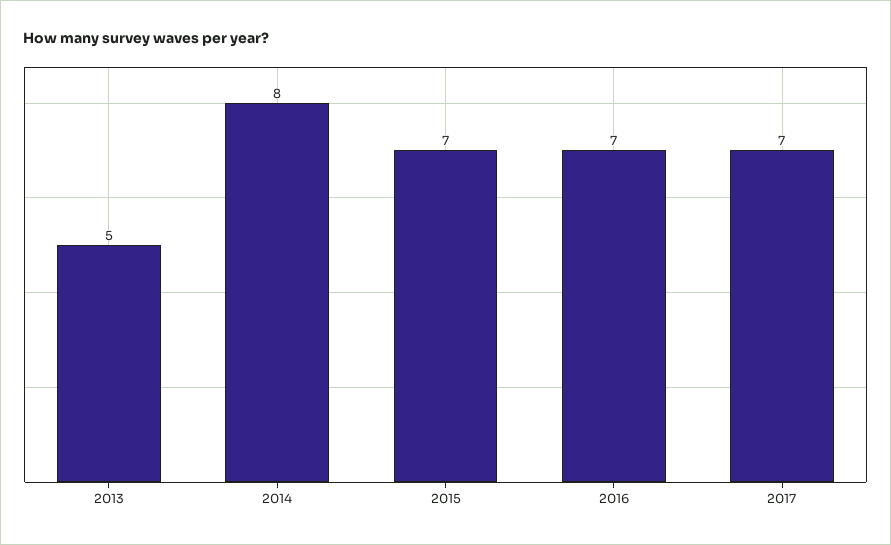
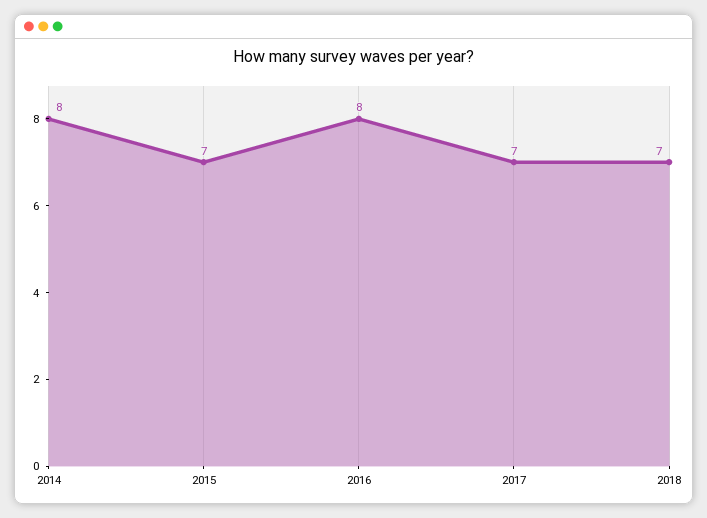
2013: 5 -> none
2016: 7 -> 8
2018: none -> 7

